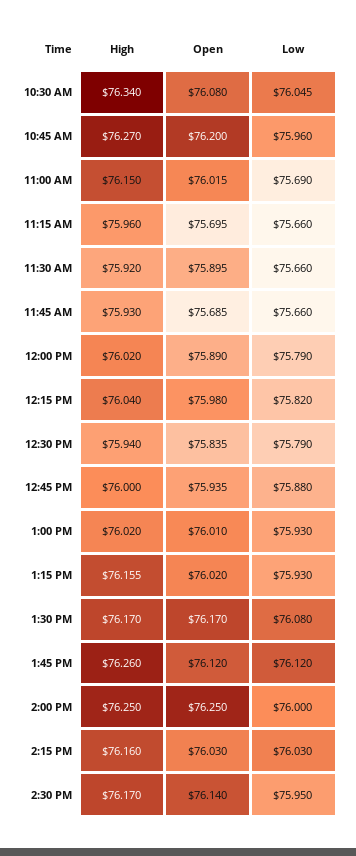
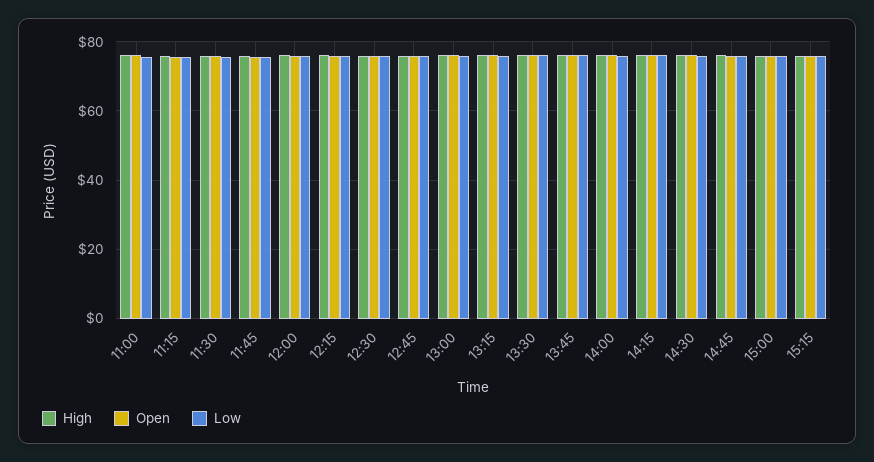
High, 10:30 AM: 76.34 -> none
Open, 10:30 AM: 76.08 -> none
Low, 10:30 AM: 76.045 -> none
High, 10:45 AM: 76.27 -> none
Open, 10:45 AM: 76.2 -> none
Low, 10:45 AM: 75.96 -> none
High, 14:45: none -> 76
Open, 14:45: none -> 76
Low, 14:45: none -> 76
High, 15:00: none -> 76
Open, 15:00: none -> 76
Low, 15:00: none -> 76
High, 15:15: none -> 76
Open, 15:15: none -> 76
Low, 15:15: none -> 76

